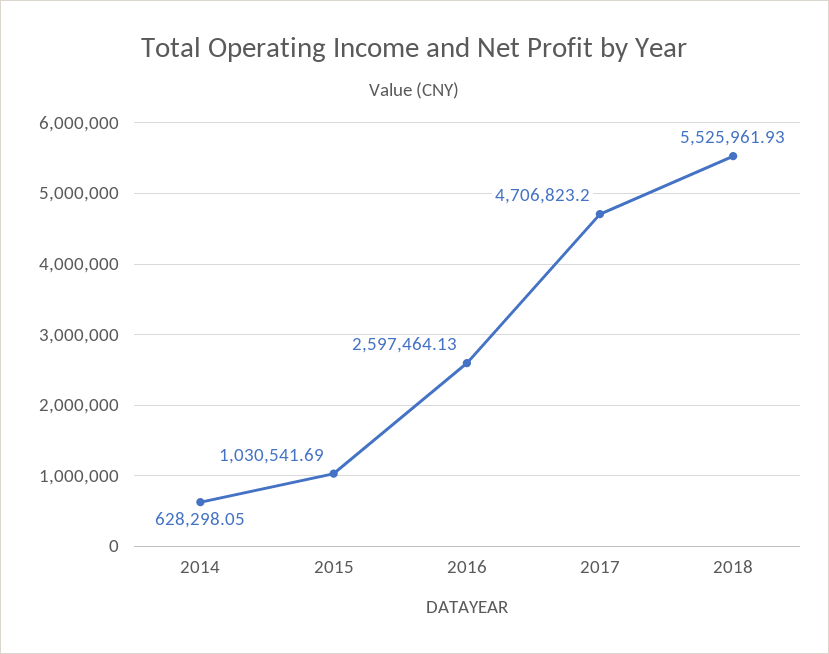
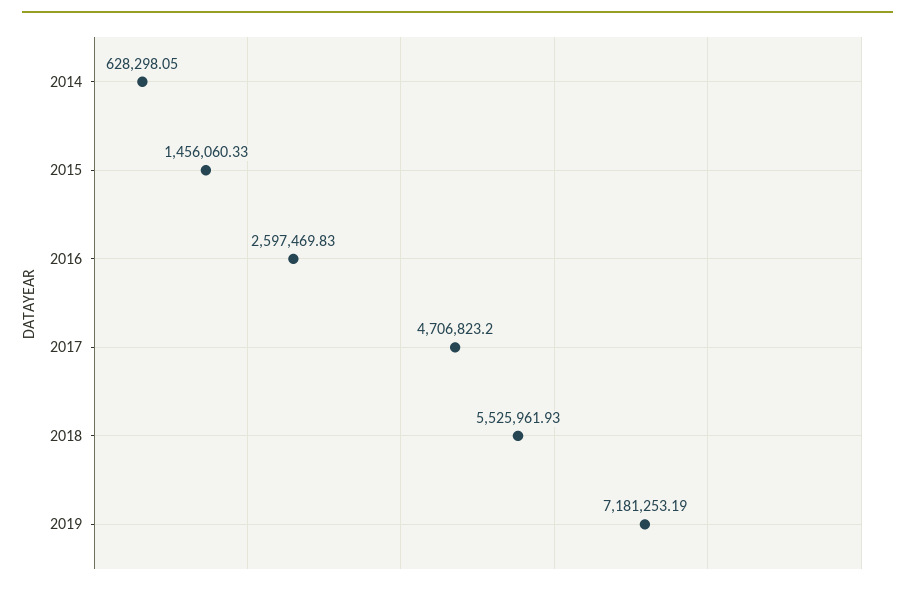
2015: 1030541.69 -> 1456060.33
2016: 2597464.13 -> 2597469.83
2019: none -> 7181253.19

